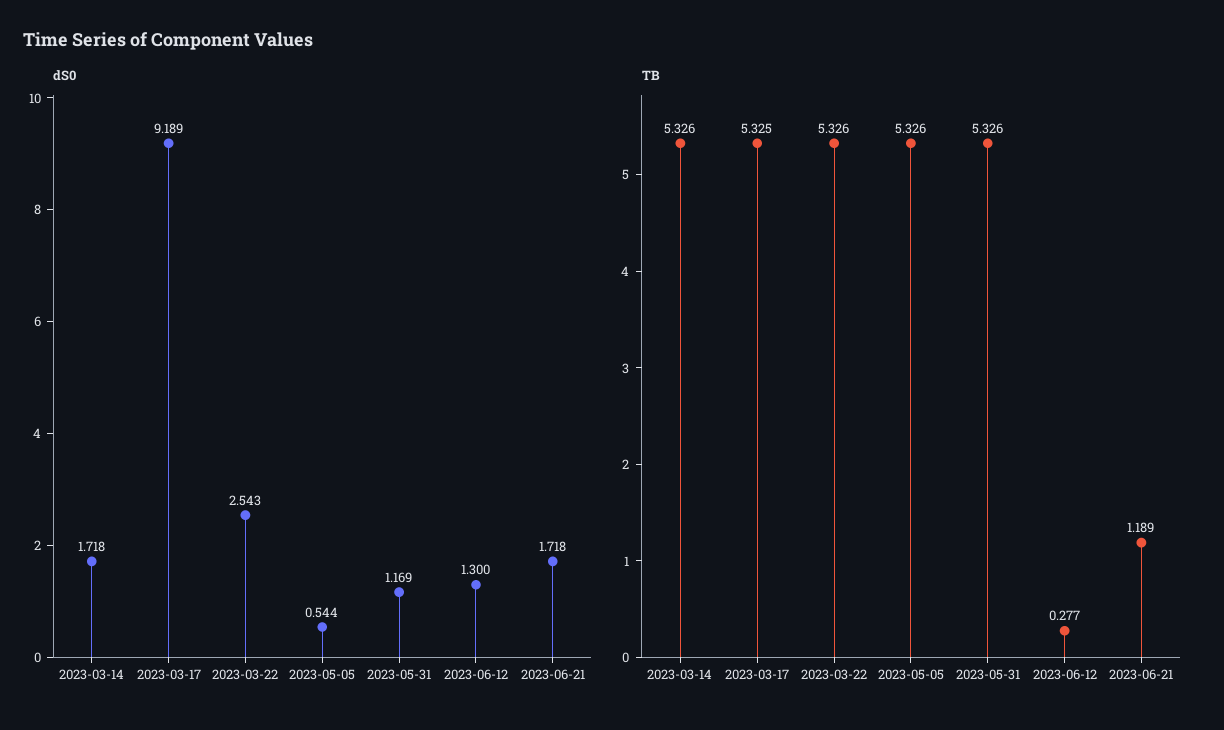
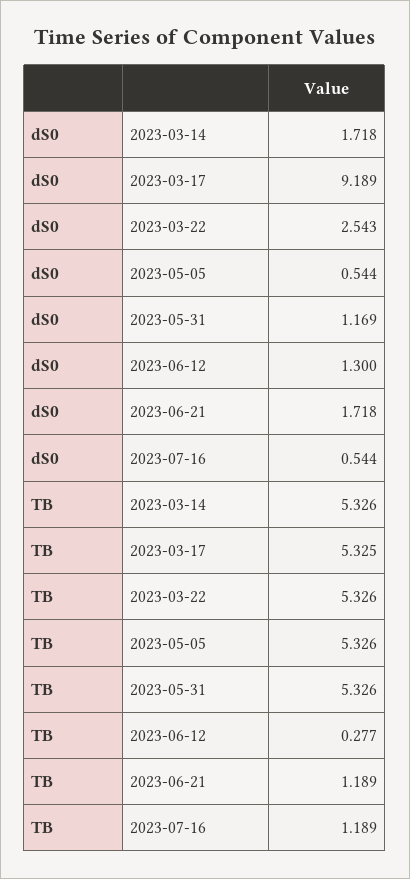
dS0, 2023-07-16: none -> 0.544
TB, 2023-07-16: none -> 1.189

